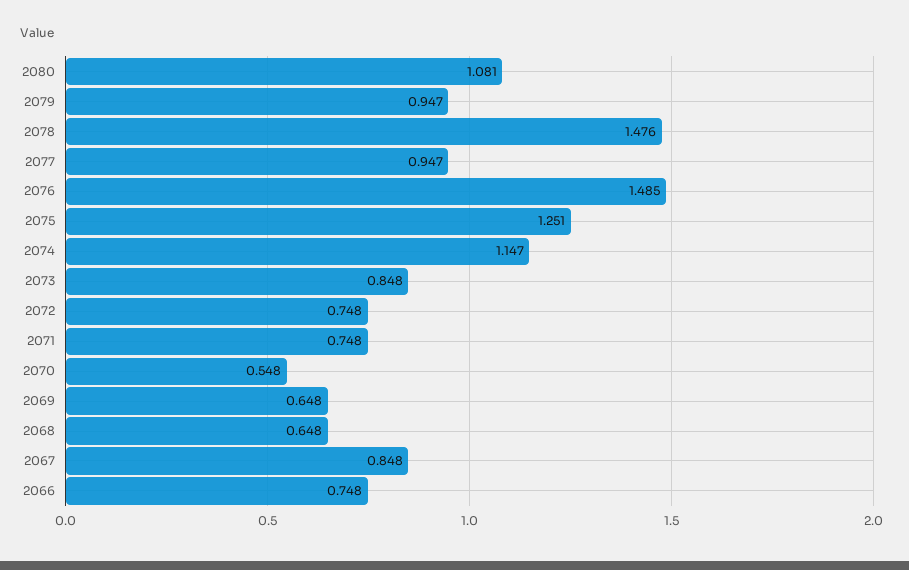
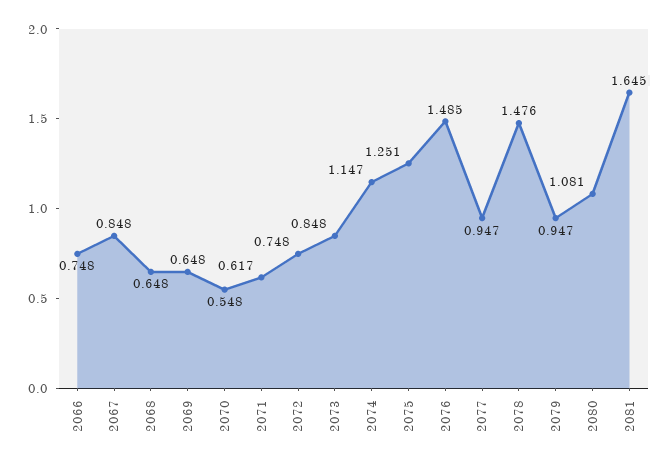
2071: 0.748 -> 0.617
2081: none -> 1.645

